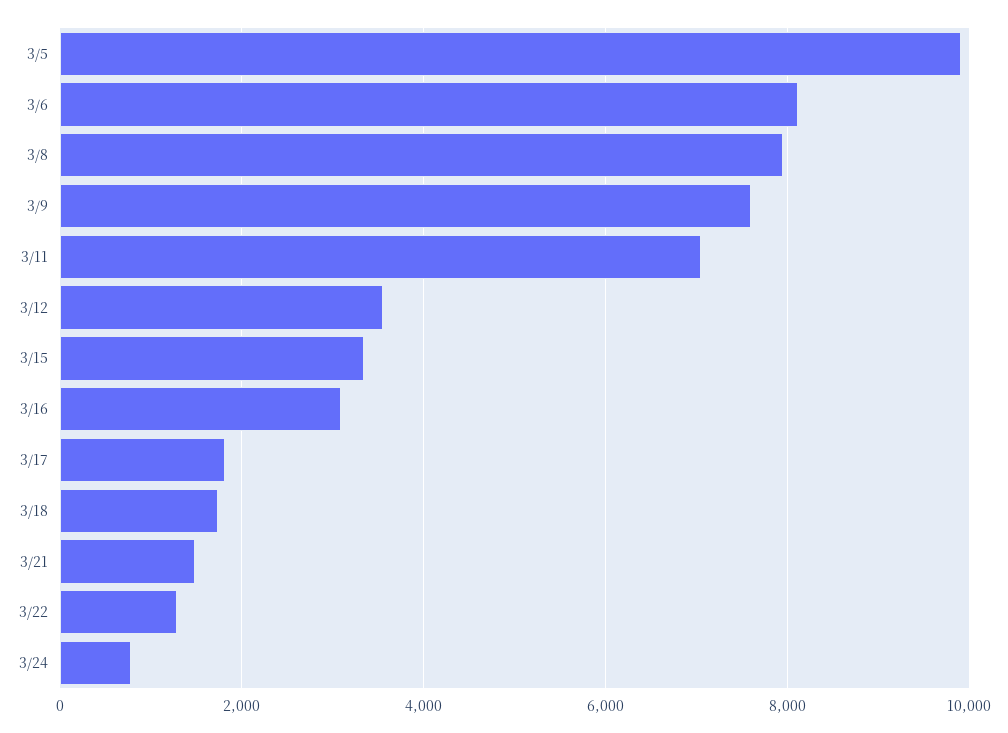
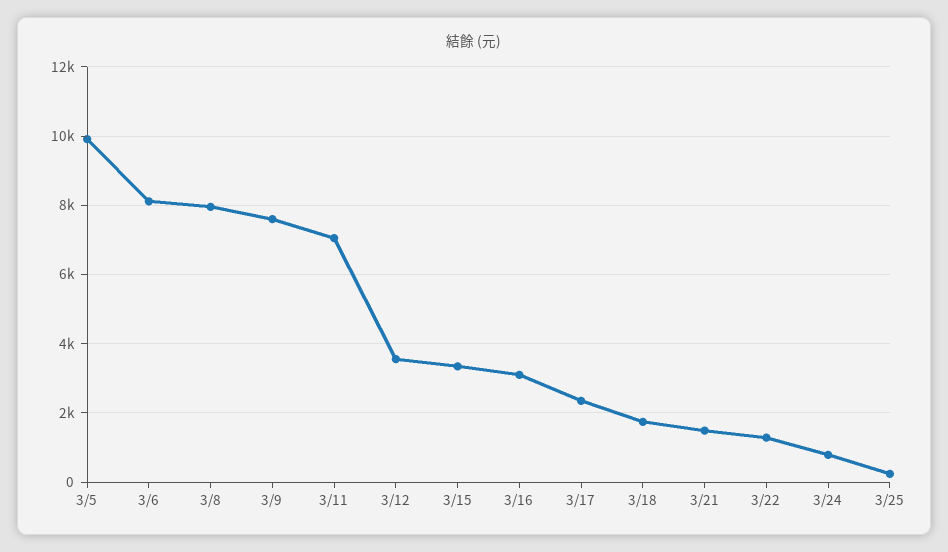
3/17: 1800 -> 2400
3/25: none -> 200

